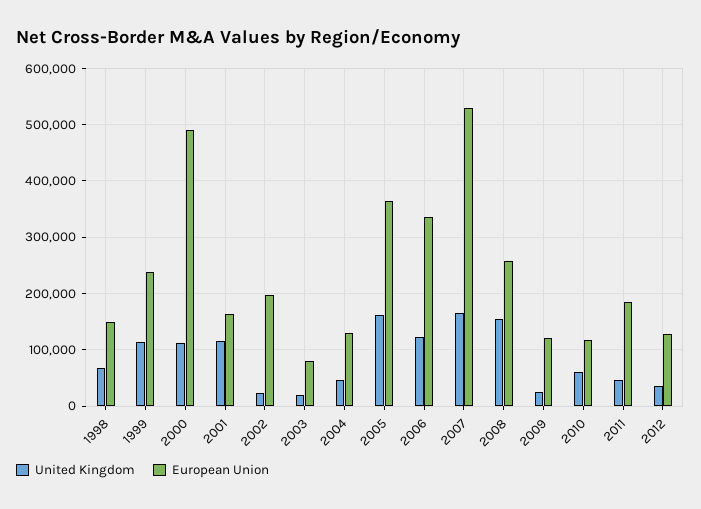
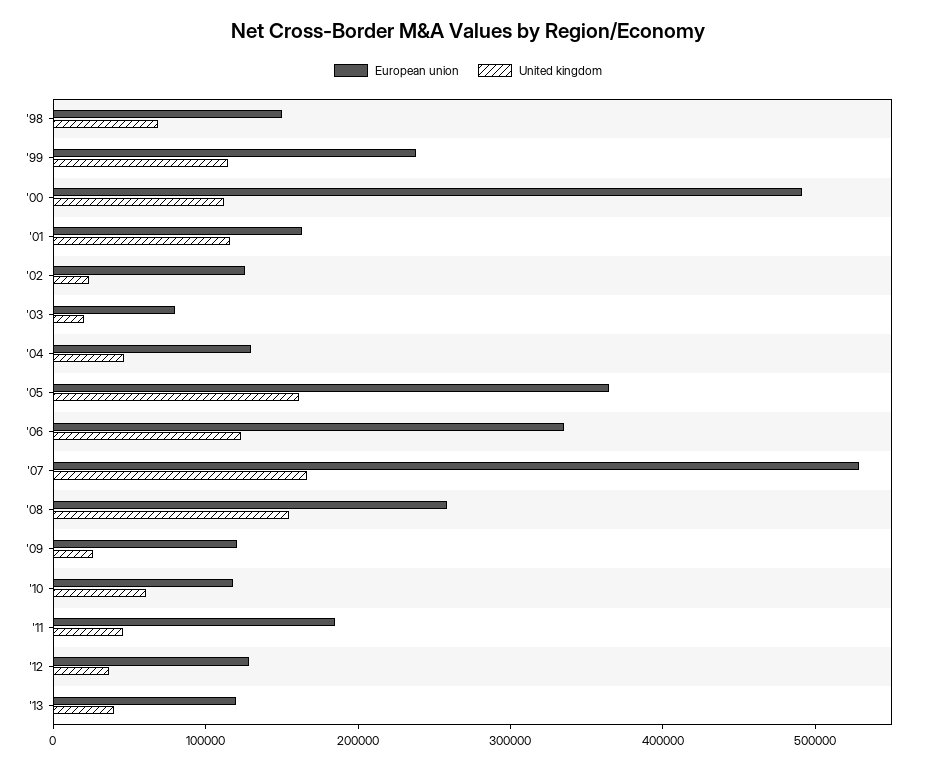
European Union, 2002: 200000 -> 120000
European Union, '13: none -> 120000
United Kingdom, '13: none -> 40000

